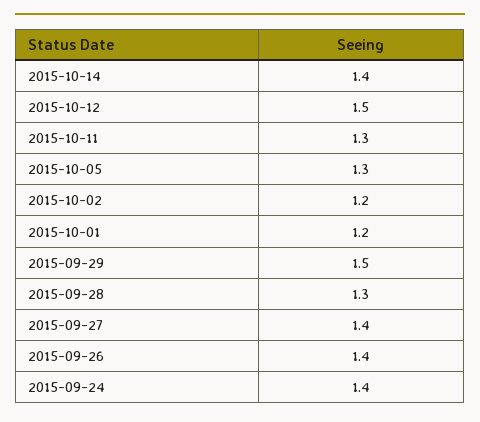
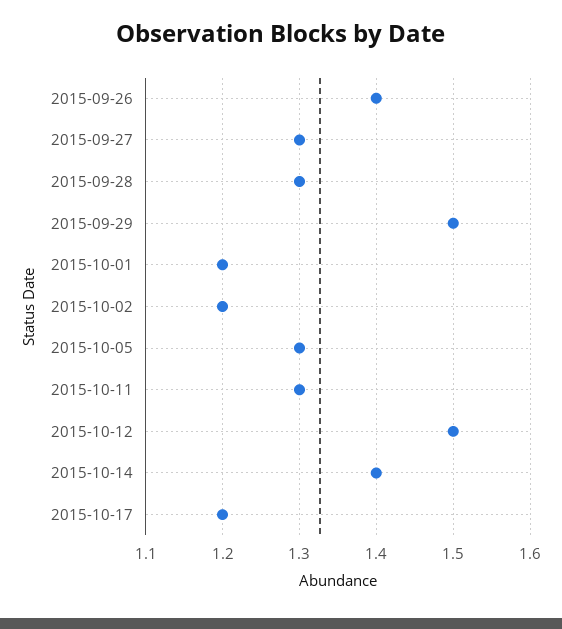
2015-09-27: 1.4 -> 1.3
2015-09-24: 1.4 -> none
2015-10-17: none -> 1.2

